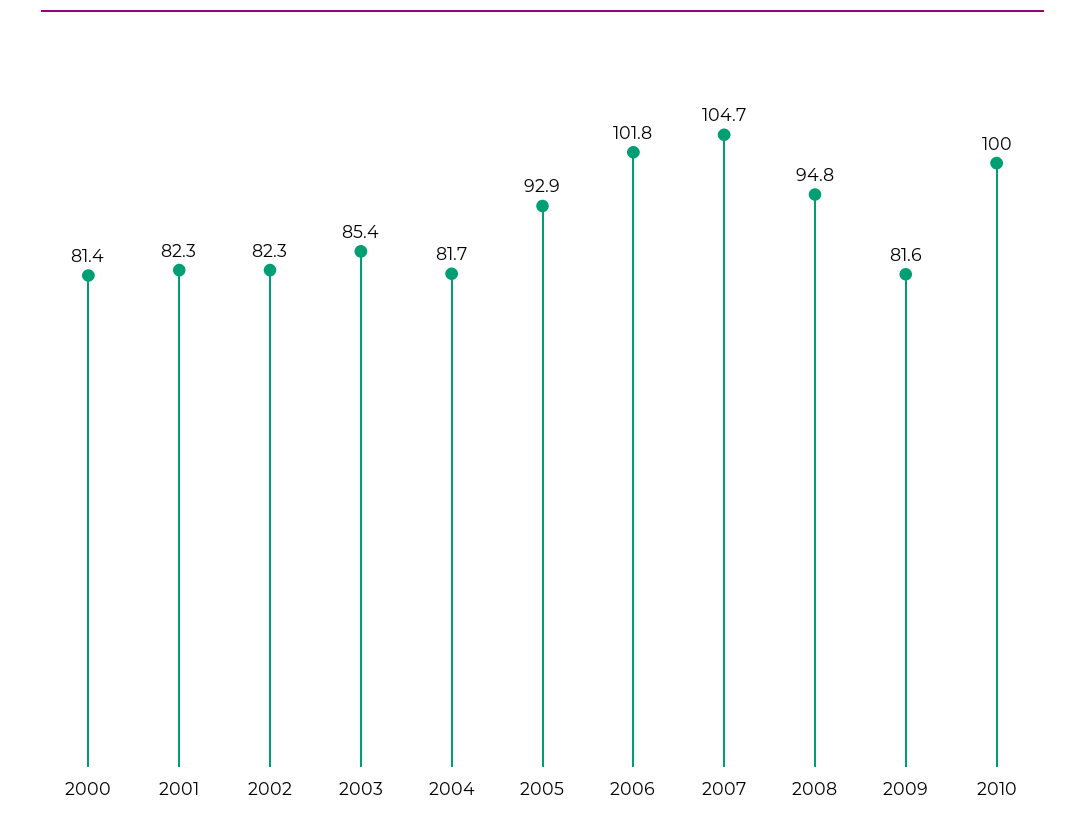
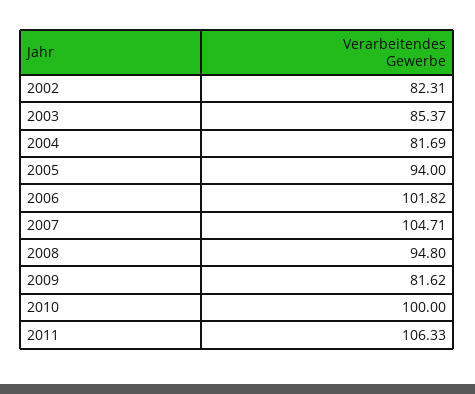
2000: 81.4 -> none
2001: 82.3 -> none
2005: 92.9 -> 94
2011: none -> 106.33

